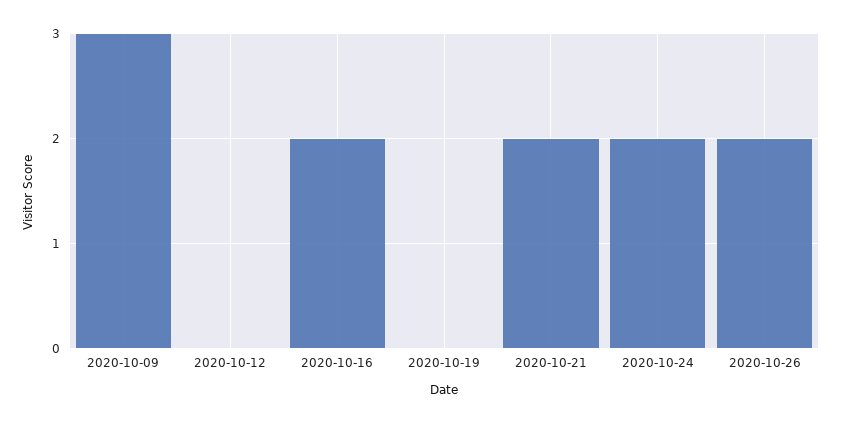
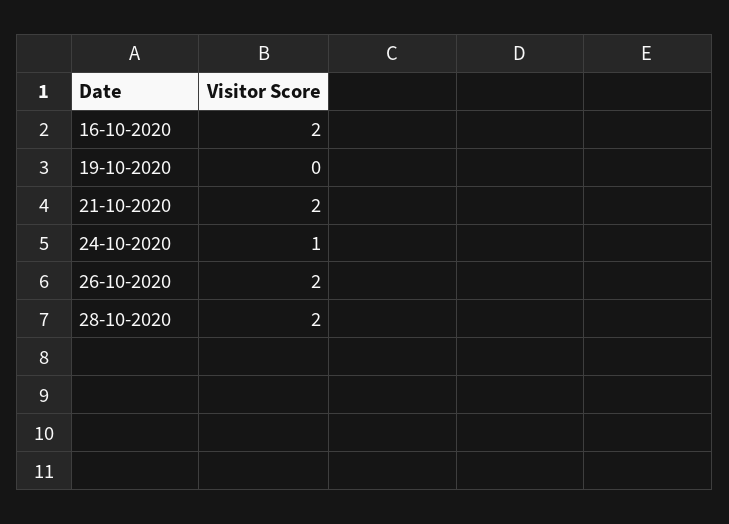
2020-10-09: 3 -> none
2020-10-12: 0 -> none
2020-10-24: 2 -> 1
28-10-2020: none -> 2

